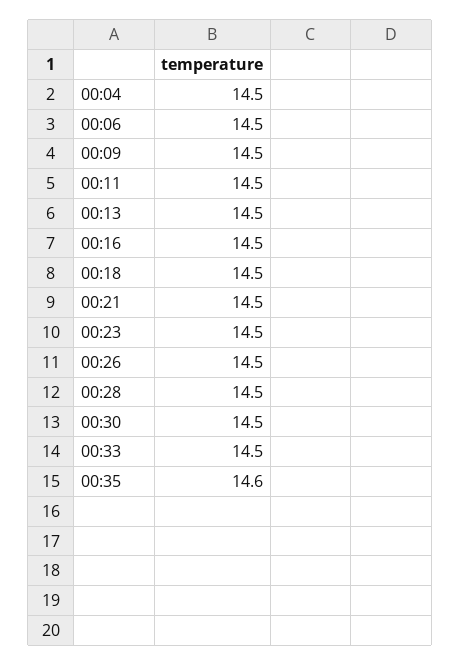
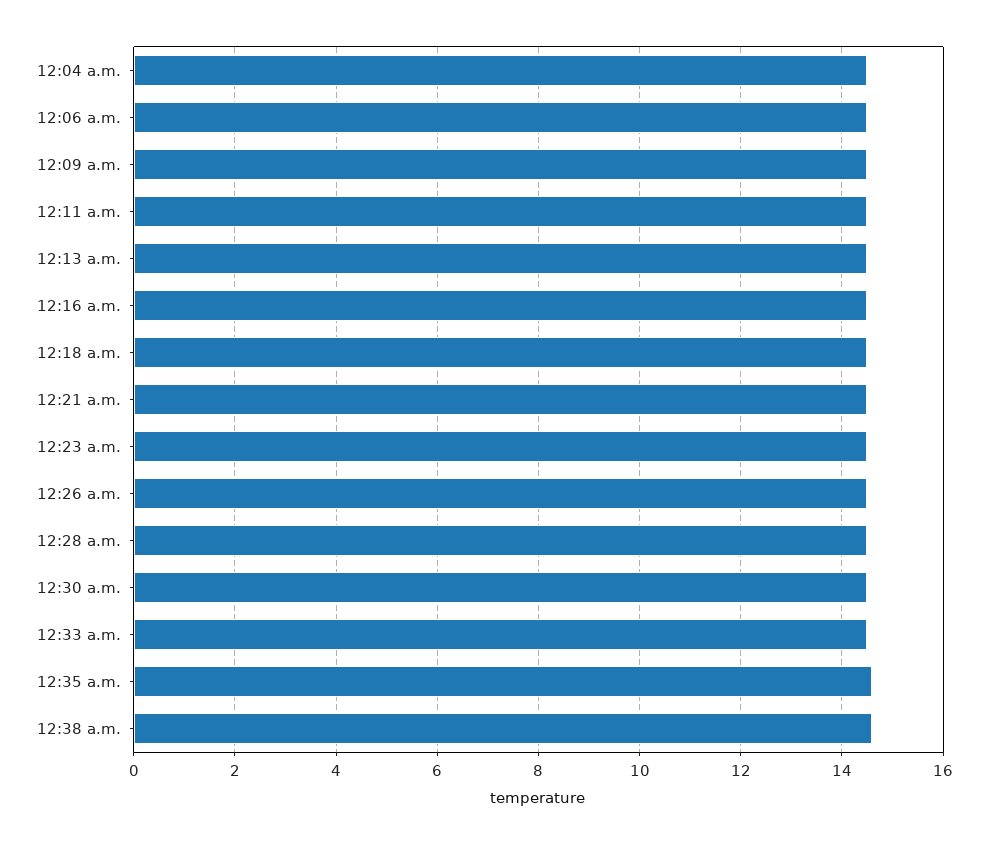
12:38 a.m.: none -> 14.5

